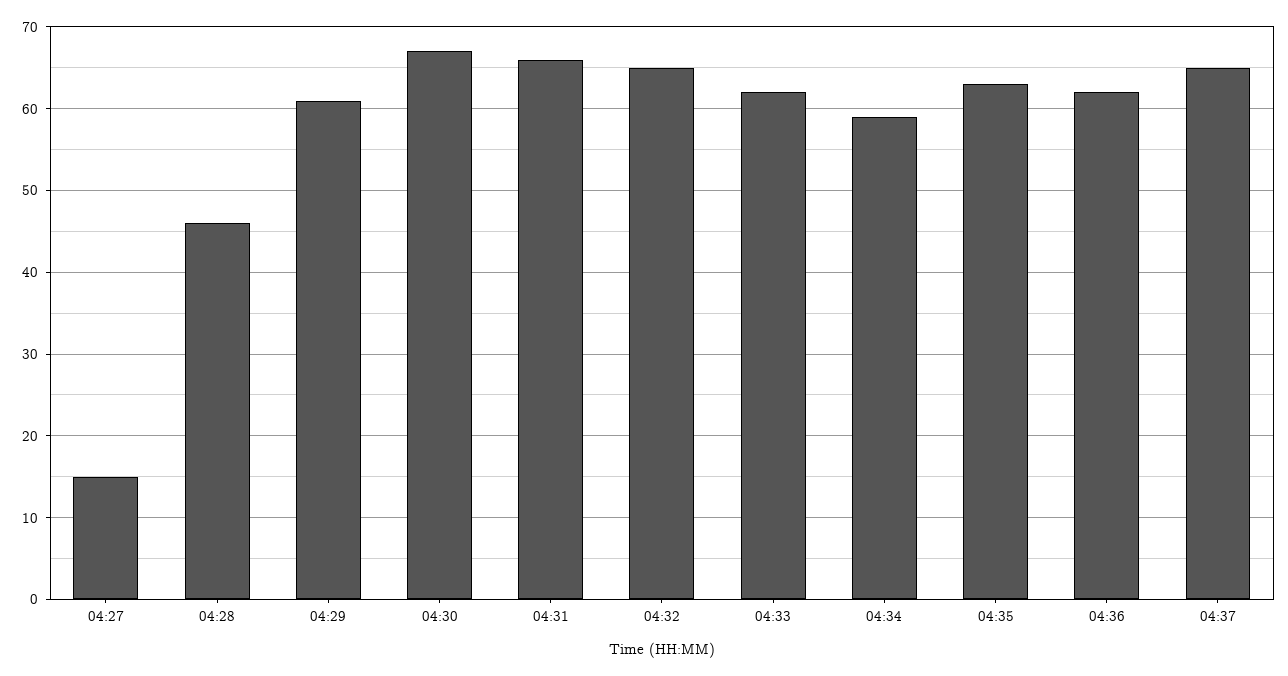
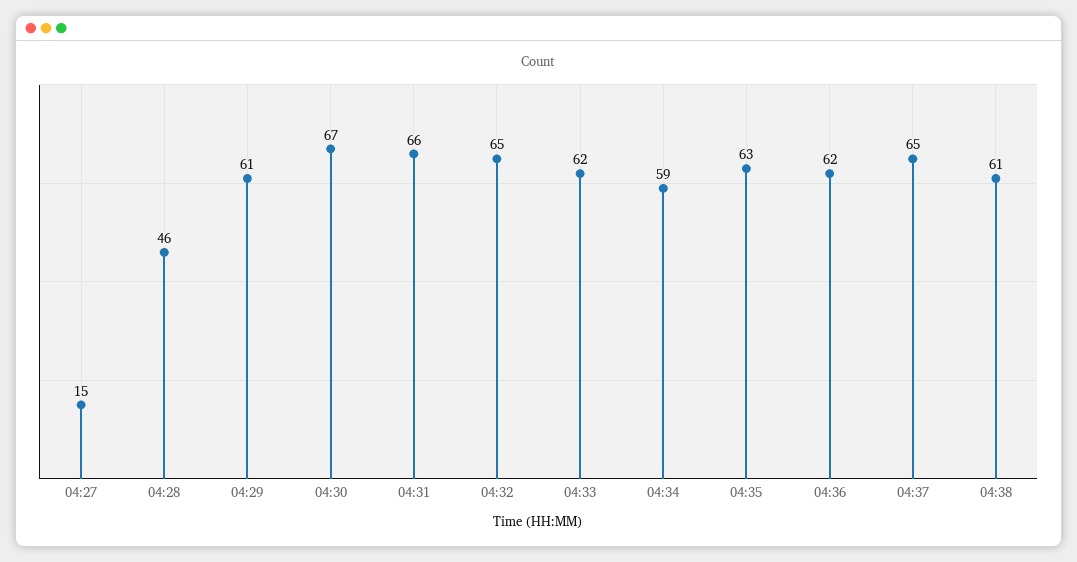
04:38: none -> 61

